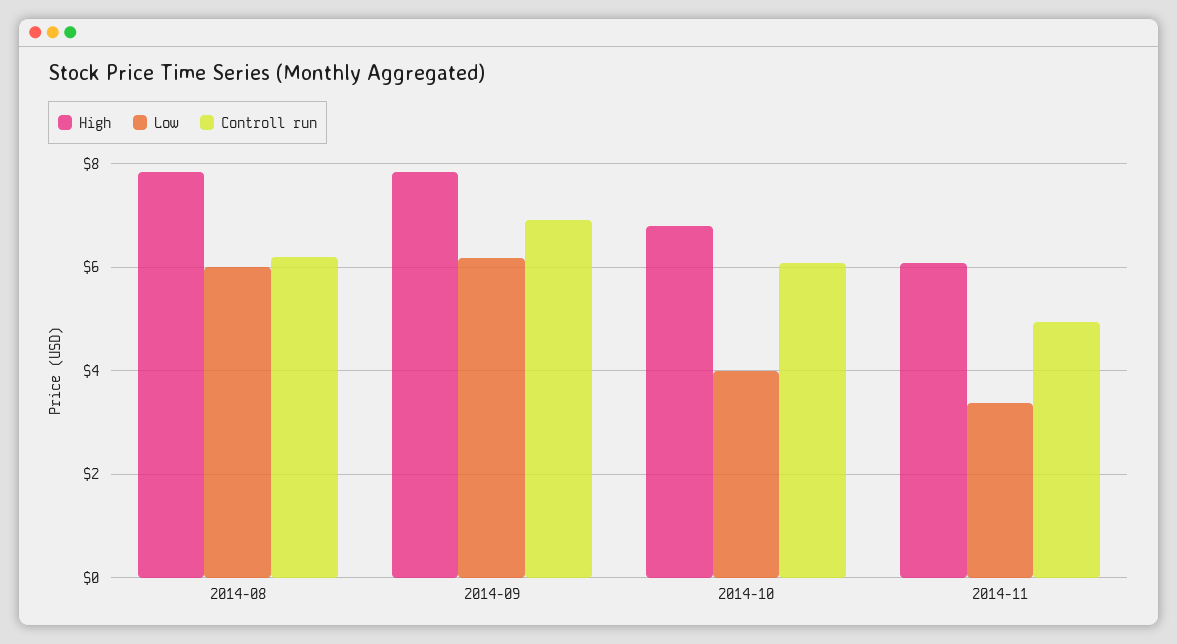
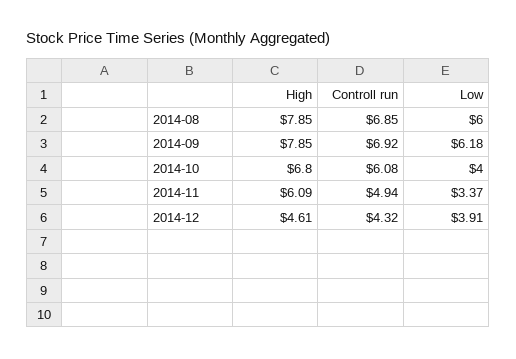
Controll run, 2014-08: 6.2 -> 6.85
High, 2014-12: none -> 4.61
Controll run, 2014-12: none -> 4.32
Low, 2014-12: none -> 3.91

